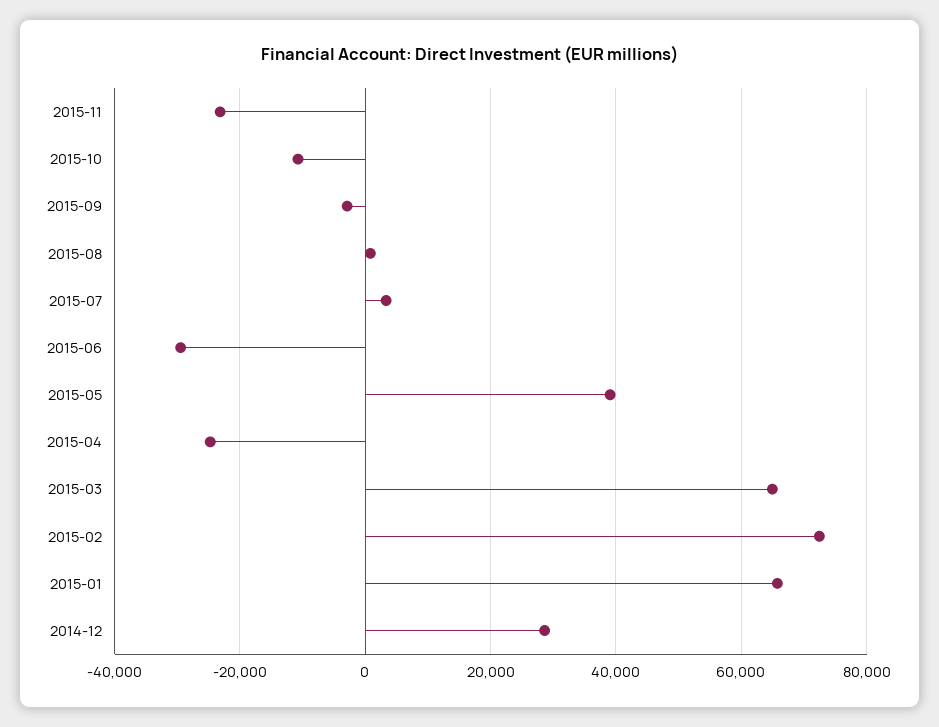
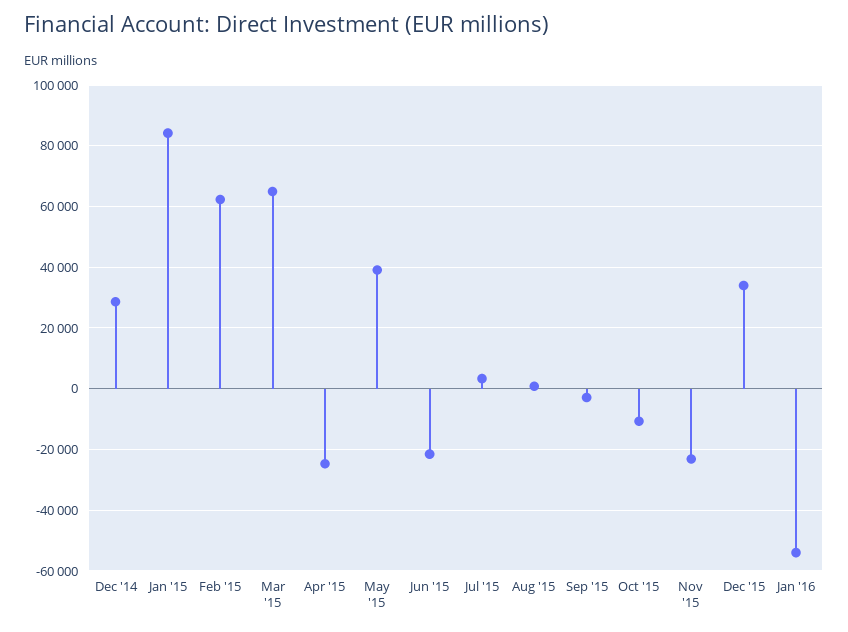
2015-06: -30000 -> -22000
2015-02: 72000 -> 62000
2015-01: 66000 -> 84000
Dec '15: none -> 34000
Jan '16: none -> -54000

